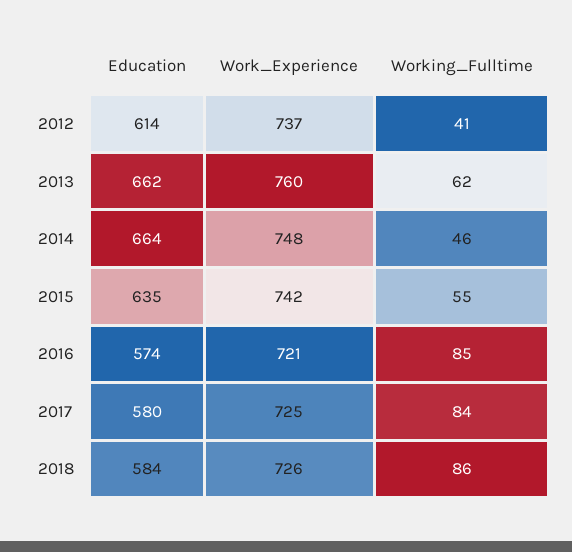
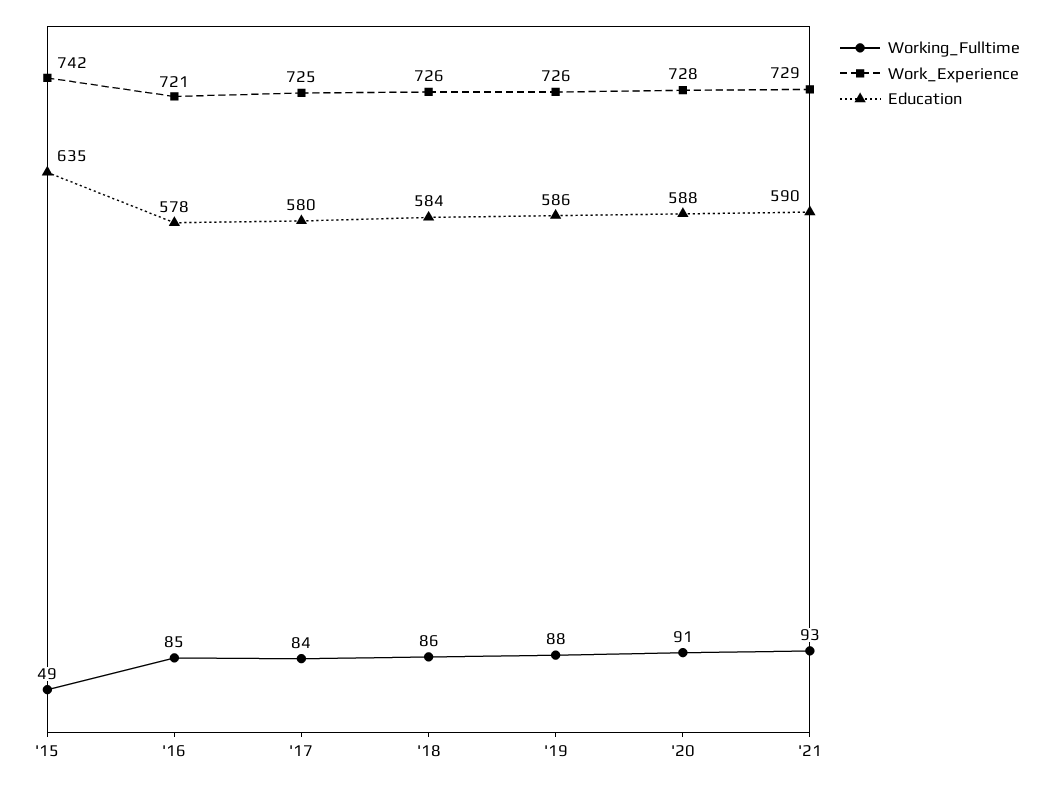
Education, 2012: 614 -> none
Work_Experience, 2012: 737 -> none
Working_Fulltime, 2012: 41 -> none
Education, 2013: 662 -> none
Work_Experience, 2013: 760 -> none
Working_Fulltime, 2013: 62 -> none
Education, 2014: 664 -> none
Work_Experience, 2014: 748 -> none
Working_Fulltime, 2014: 46 -> none
Working_Fulltime, 2015: 55 -> 49
Education, 2016: 574 -> 578
Working_Fulltime, '19: none -> 88
Work_Experience, '19: none -> 726
Education, '19: none -> 586
Working_Fulltime, '20: none -> 91
Work_Experience, '20: none -> 728
Education, '20: none -> 588
Working_Fulltime, '21: none -> 93
Work_Experience, '21: none -> 729
Education, '21: none -> 590

